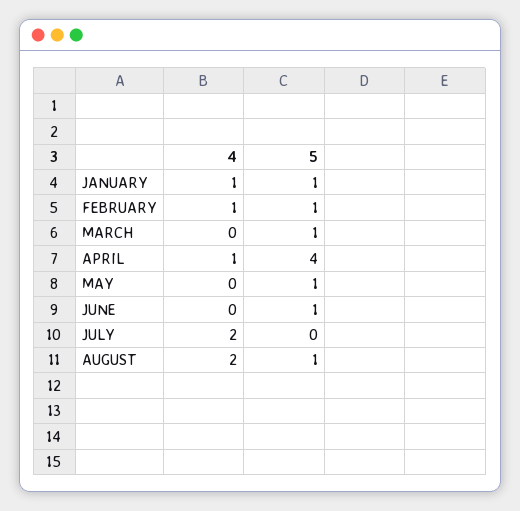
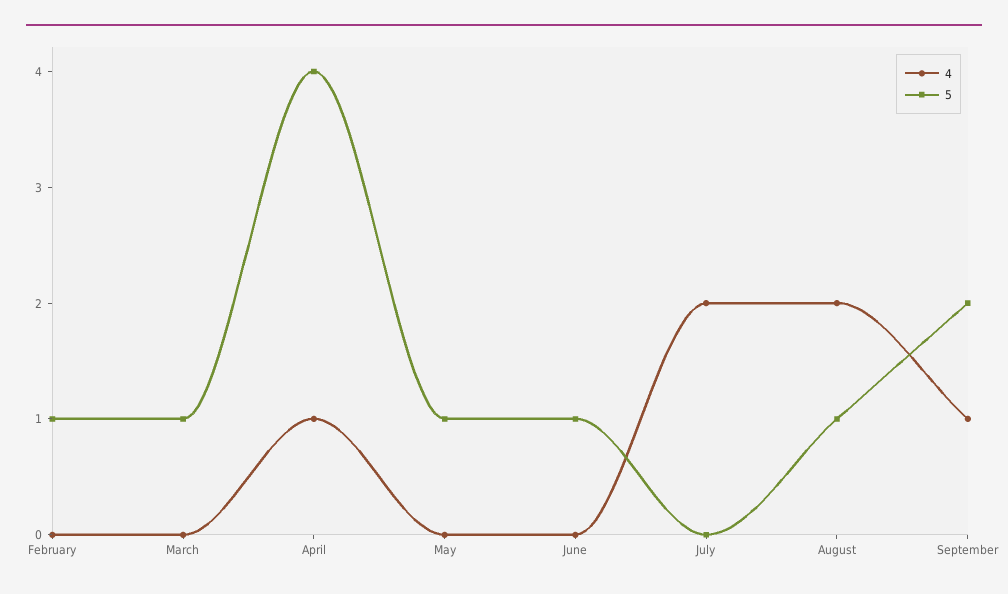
4, JANUARY: 1 -> none
5, JANUARY: 1 -> none
4, FEBRUARY: 1 -> 0
4, September: none -> 1
5, September: none -> 2

